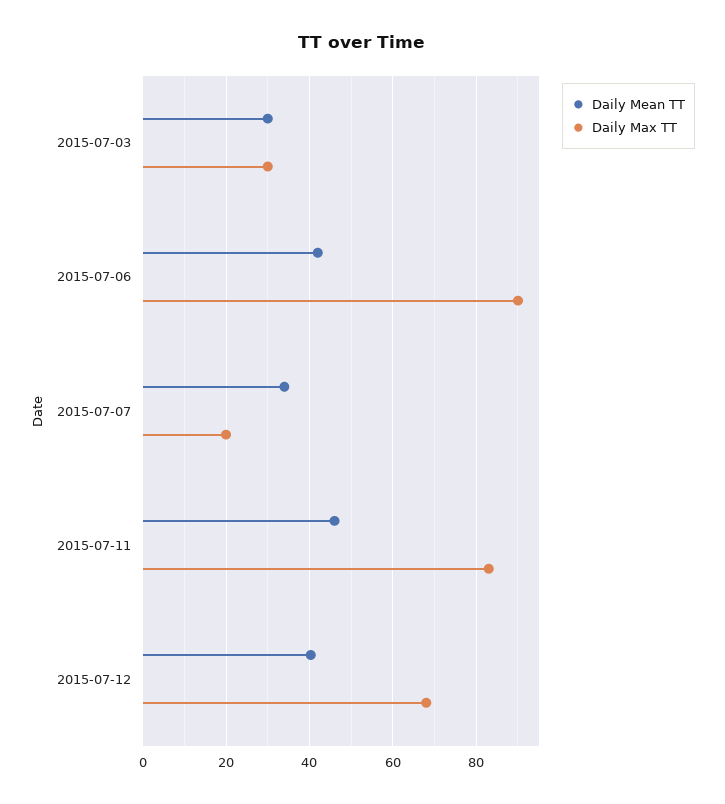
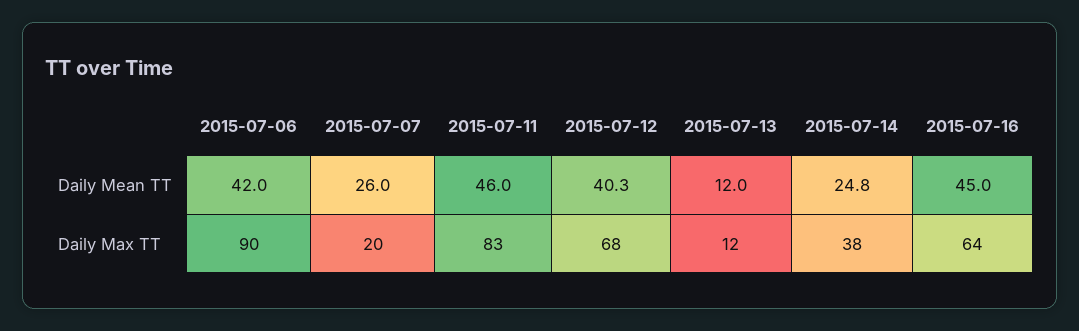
Daily Mean TT, 2015-07-03: 30 -> none
Daily Max TT, 2015-07-03: 30 -> none
Daily Mean TT, 2015-07-07: 34 -> 26
Daily Mean TT, 2015-07-13: none -> 12
Daily Mean TT, 2015-07-14: none -> 24.8
Daily Mean TT, 2015-07-16: none -> 45
Daily Max TT, 2015-07-13: none -> 12
Daily Max TT, 2015-07-14: none -> 38
Daily Max TT, 2015-07-16: none -> 64

